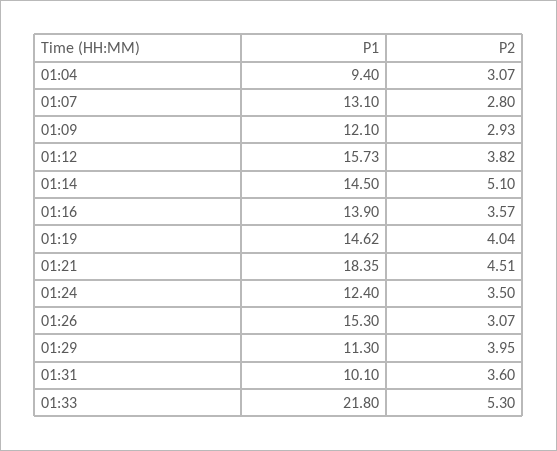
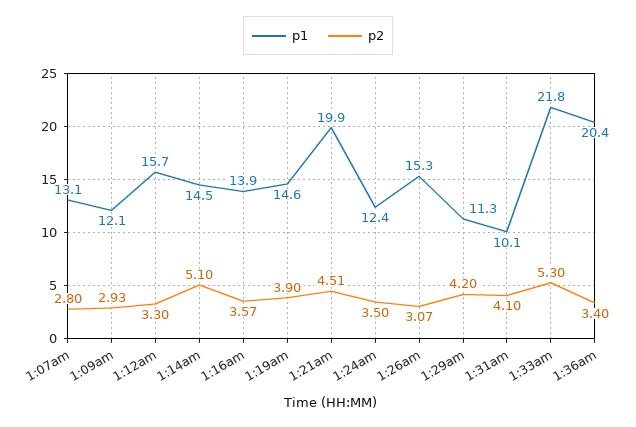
P1, 01:04: 9.4 -> none
P2, 01:04: 3.07 -> none
P2, 01:12: 3.82 -> 3.3
P2, 01:19: 4.04 -> 3.9
P1, 01:21: 18.35 -> 19.9
P2, 01:29: 3.95 -> 4.2
P2, 01:31: 3.6 -> 4.1
P1, 1:36am: none -> 20.4
P2, 1:36am: none -> 3.4

